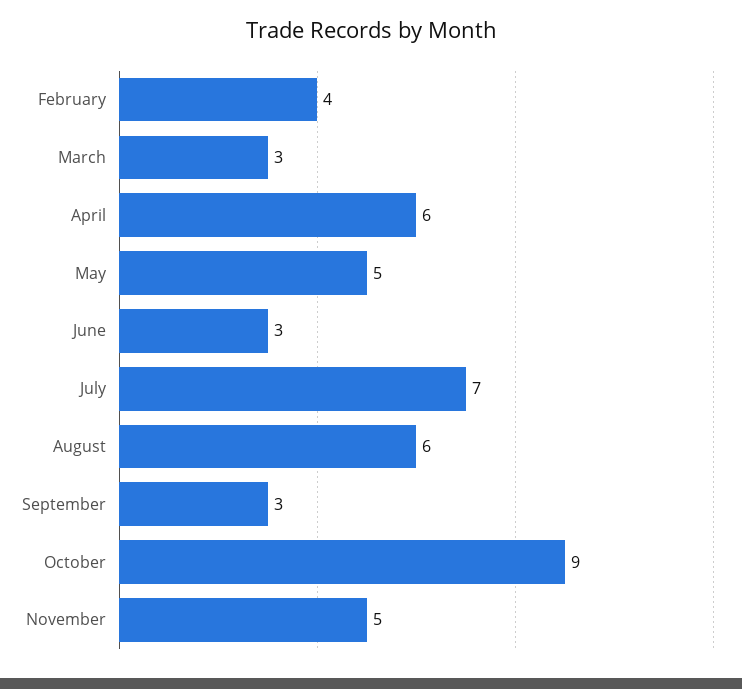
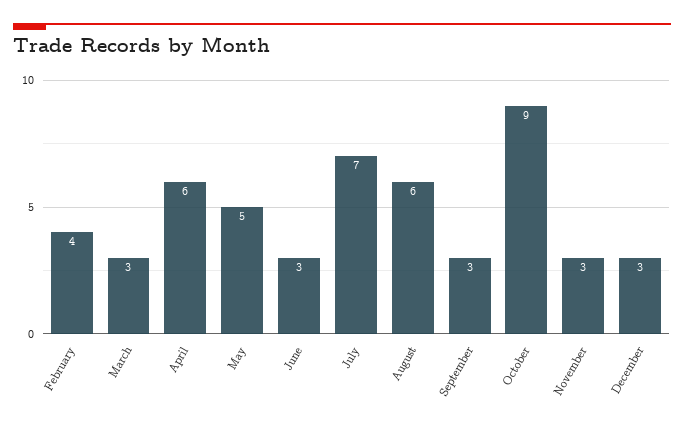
November: 5 -> 3
December: none -> 3

